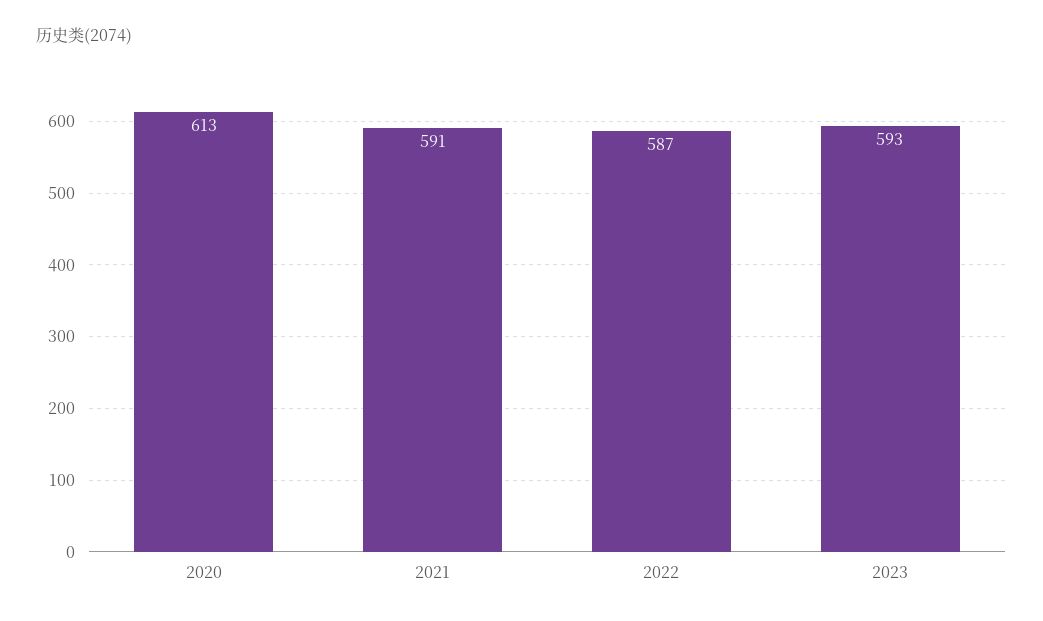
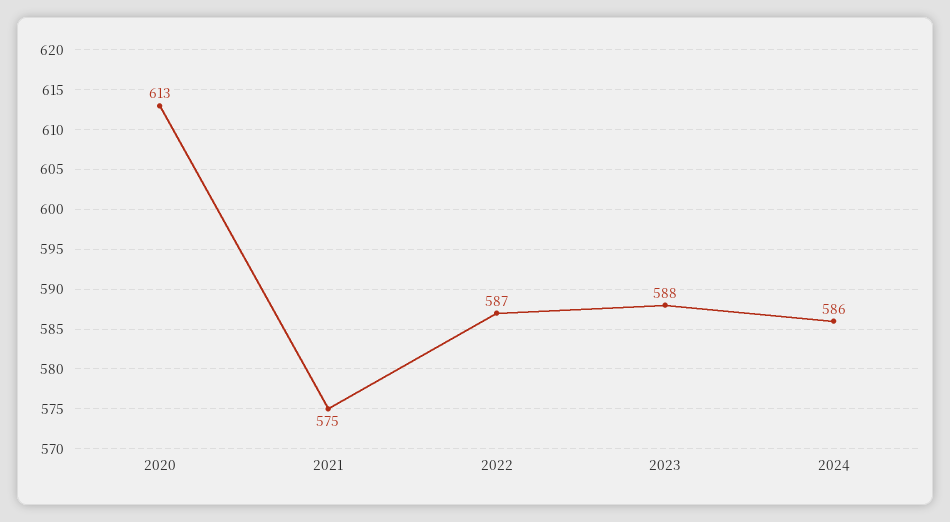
2021: 591 -> 575
2023: 593 -> 588
2024: none -> 586

